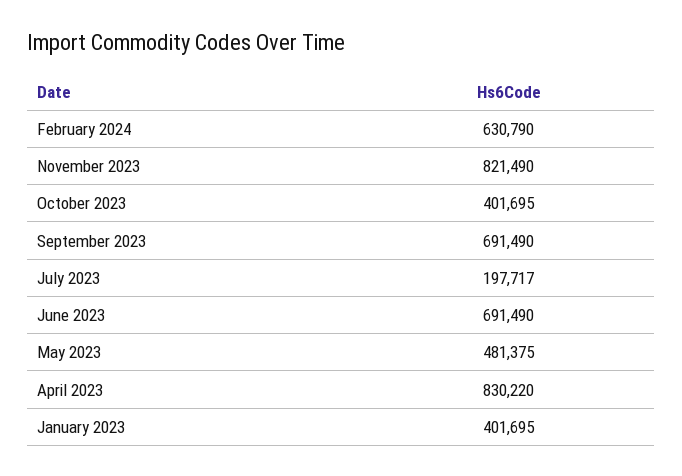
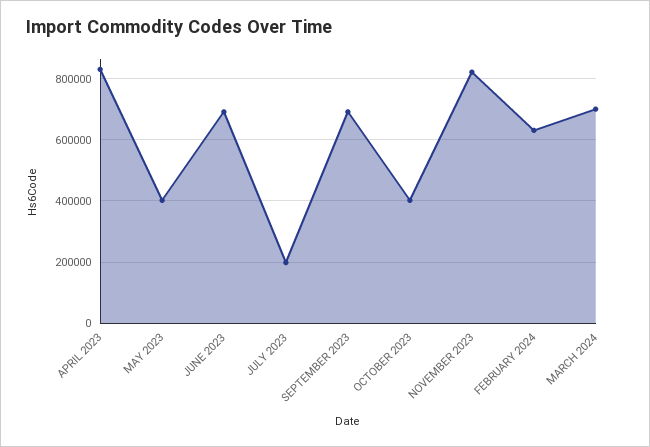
May 2023: 481375 -> 400000
January 2023: 401695 -> none
MARCH 2024: none -> 700000

